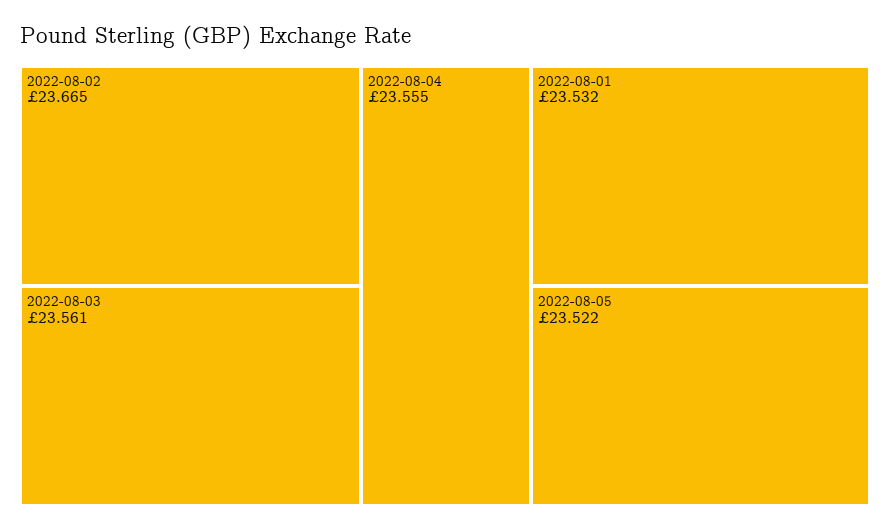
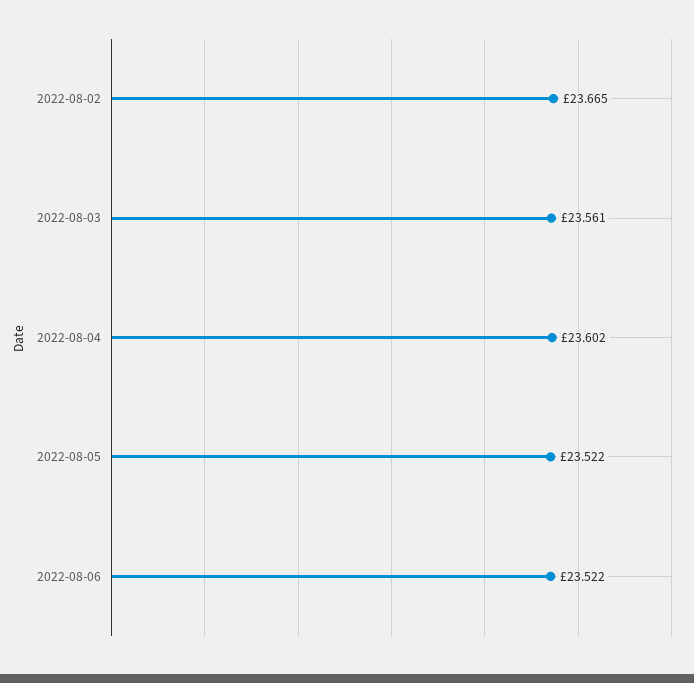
2022-08-04: 23.555 -> 23.602
2022-08-01: 23.532 -> none
2022-08-06: none -> 23.522

